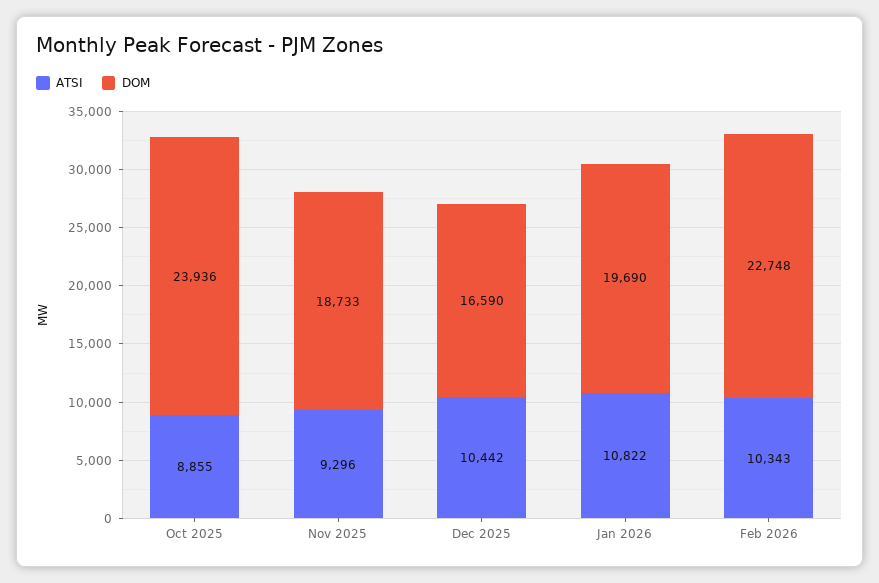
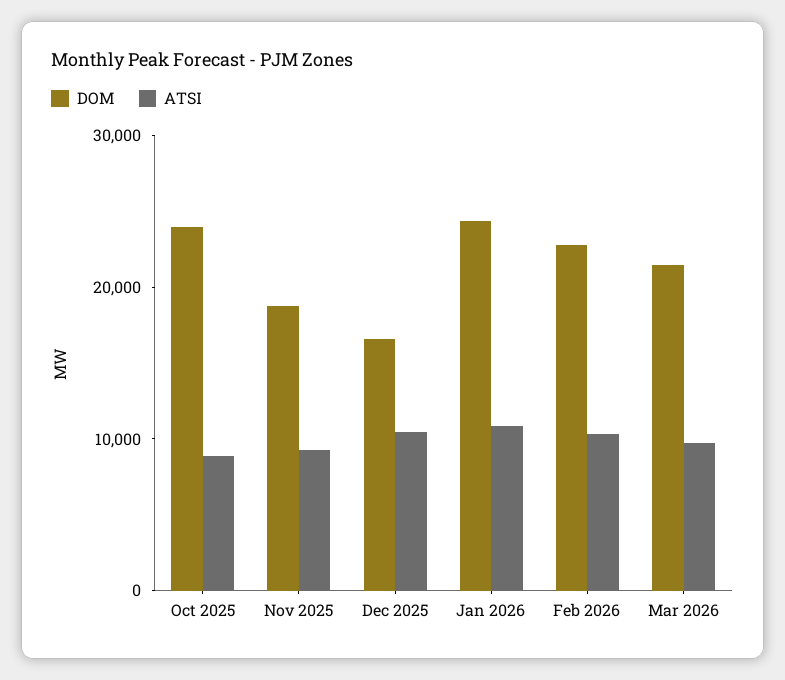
DOM, Jan 2026: 19690 -> 24000
DOM, Mar 2026: none -> 22000
ATSI, Mar 2026: none -> 10000

